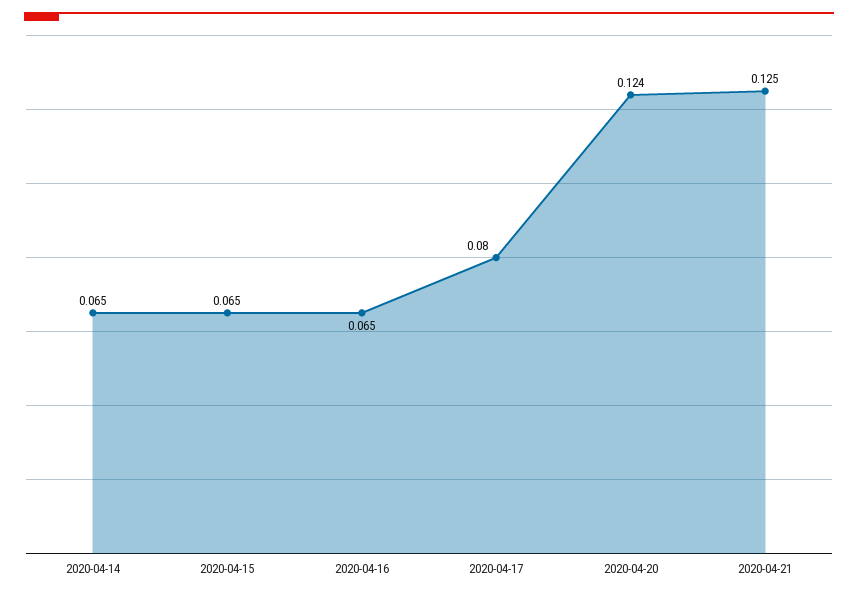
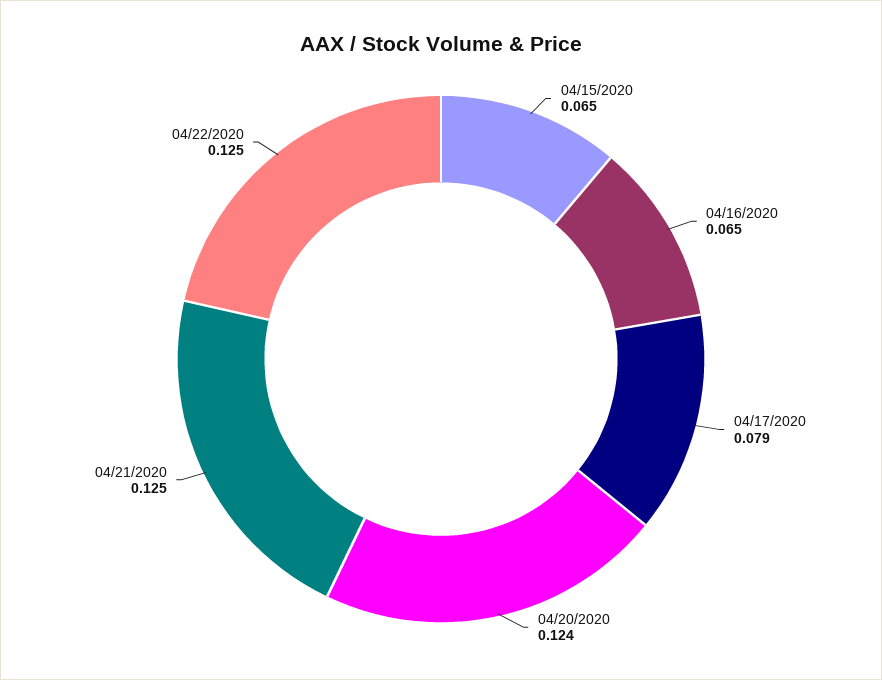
2020-04-14: 0.065 -> none
2020-04-17: 0.08 -> 0.079
04/22/2020: none -> 0.125

